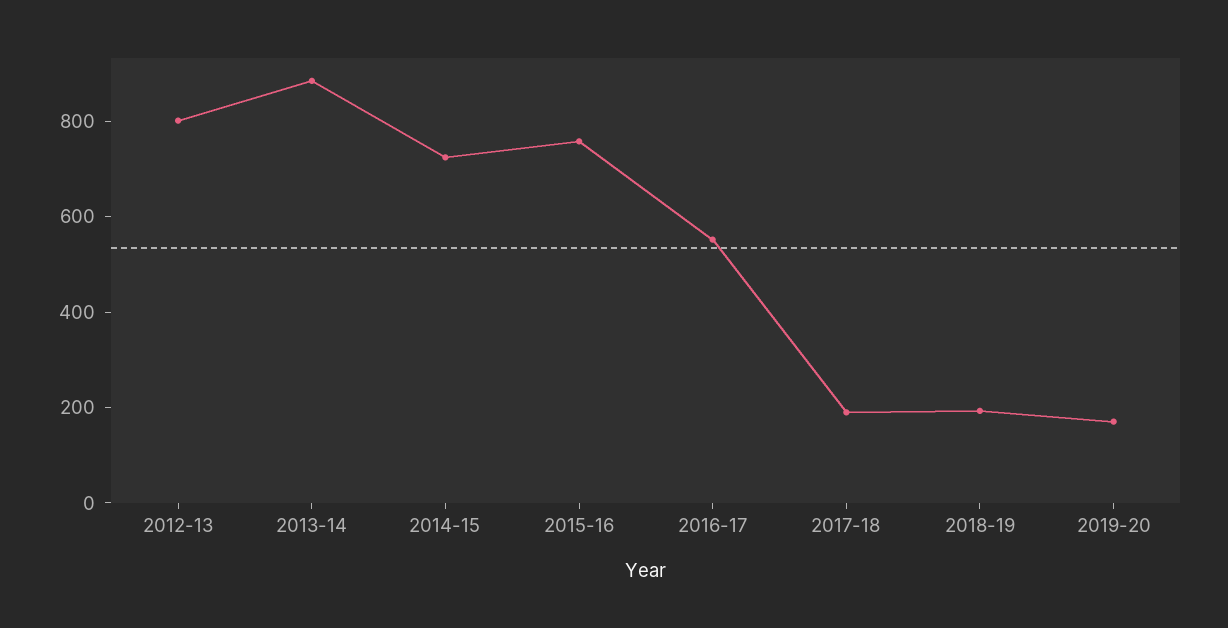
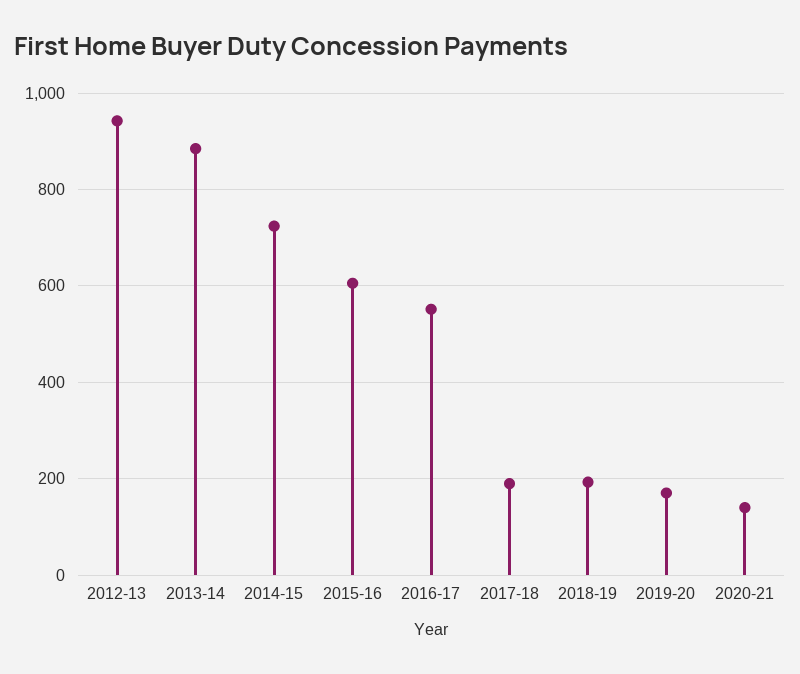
2012-13: 800 -> 940
2015-16: 750 -> 600
2020-21: none -> 140

